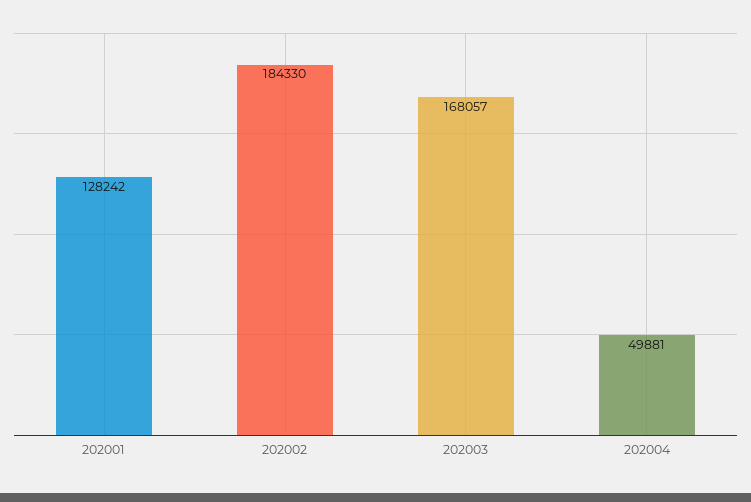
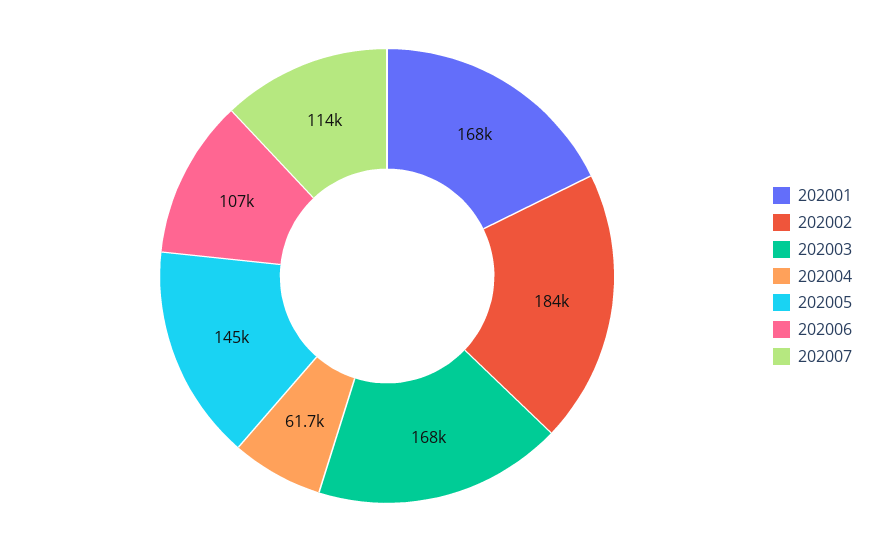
202001: 128242 -> 168000
202004: 49881 -> 61700
202005: none -> 145000
202006: none -> 107000
202007: none -> 114000

